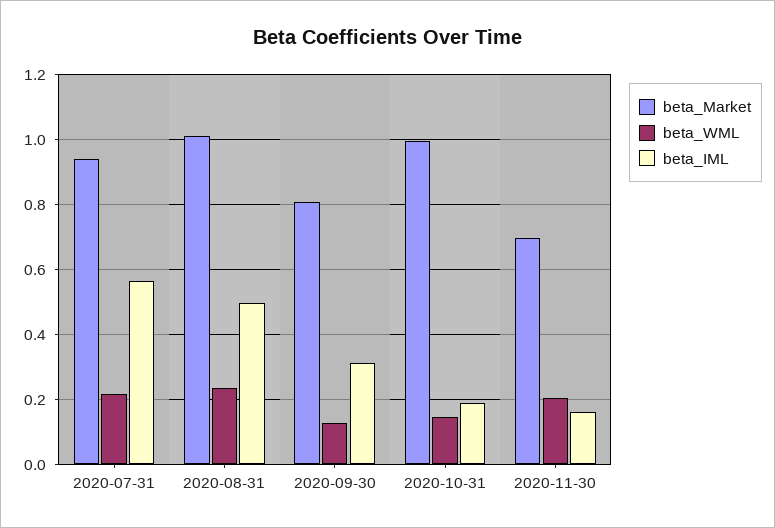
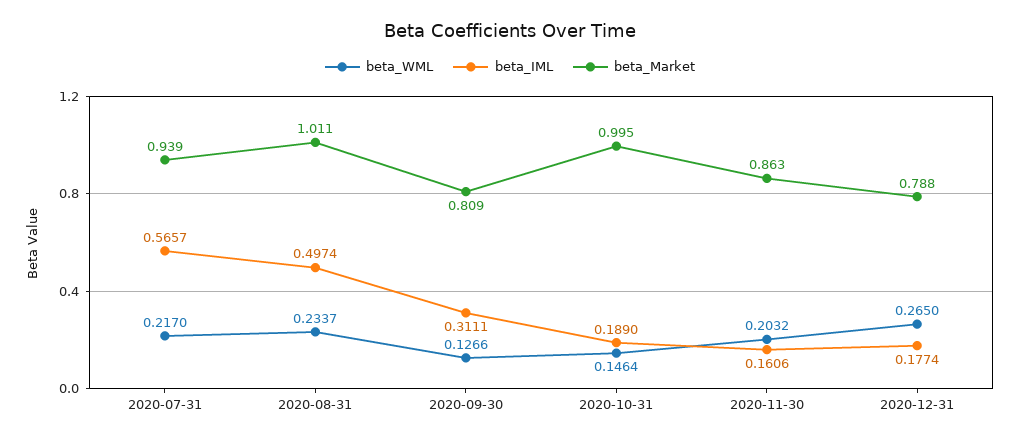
beta_Market, 2020-11-30: 0.7 -> 0.863
beta_WML, 2020-12-31: none -> 0.265
beta_IML, 2020-12-31: none -> 0.1774
beta_Market, 2020-12-31: none -> 0.788

